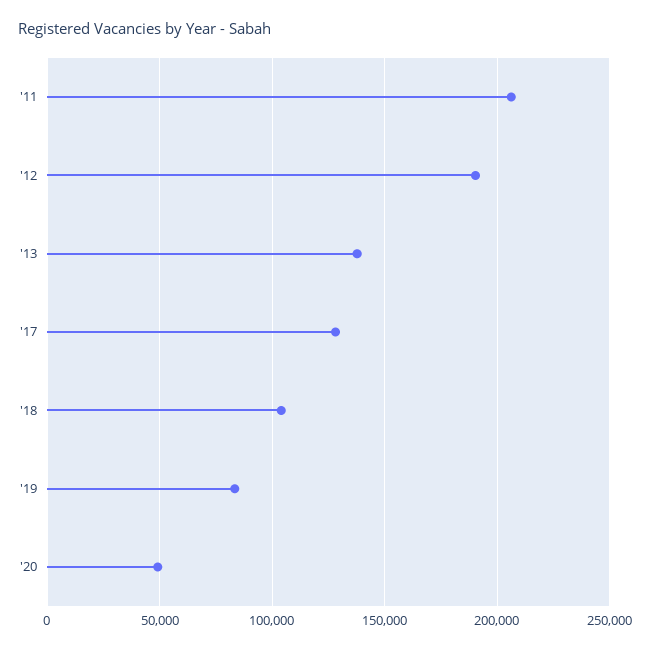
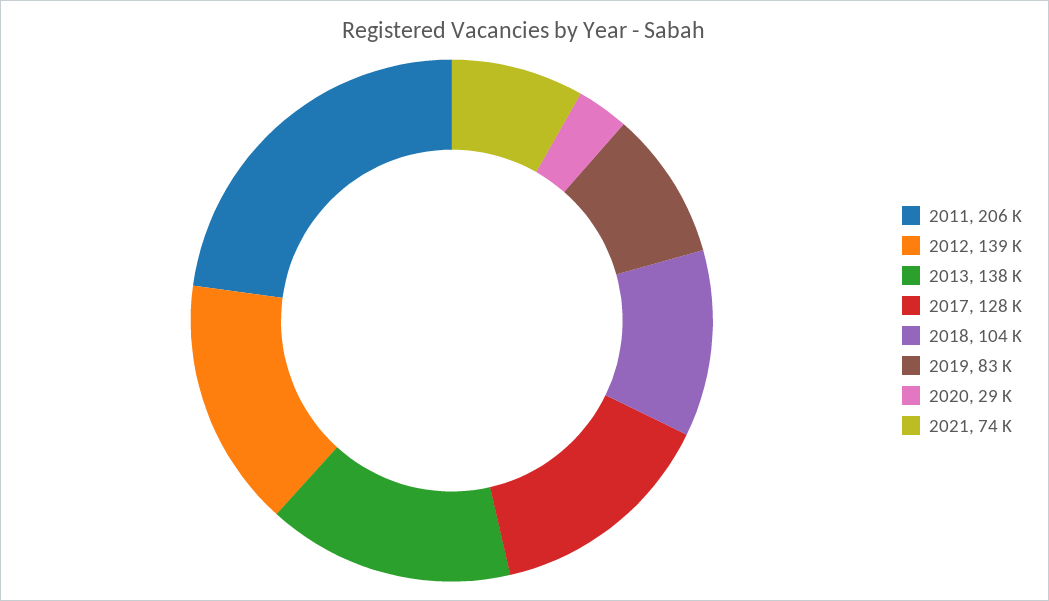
'12: 190000 -> 139000
'20: 50000 -> 29000
2021: none -> 74000

